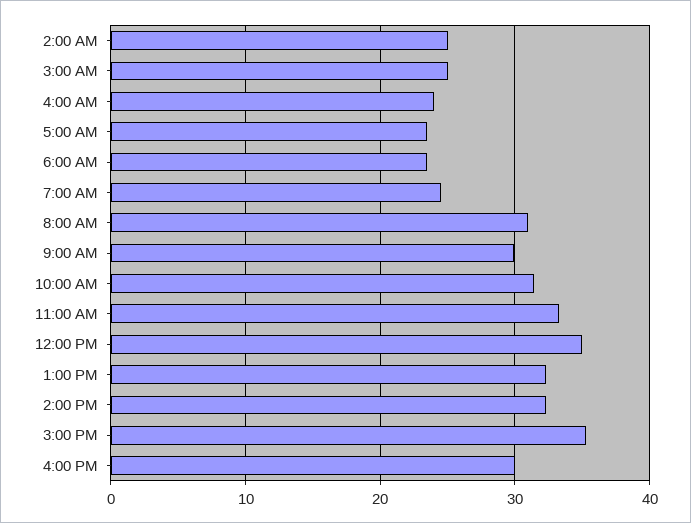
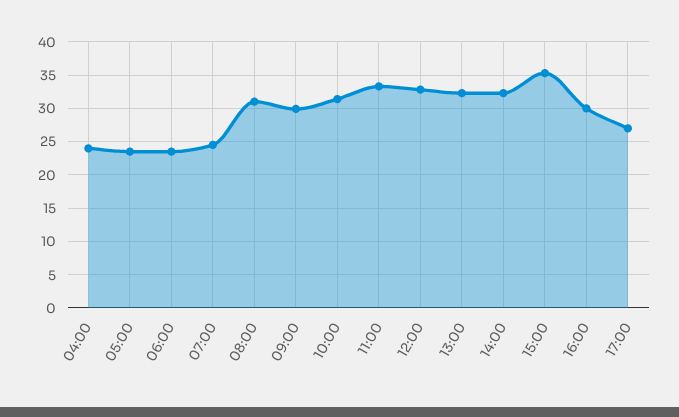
2:00 AM: 25 -> none
3:00 AM: 25 -> none
12:00 PM: 35 -> 33
17:00: none -> 27

